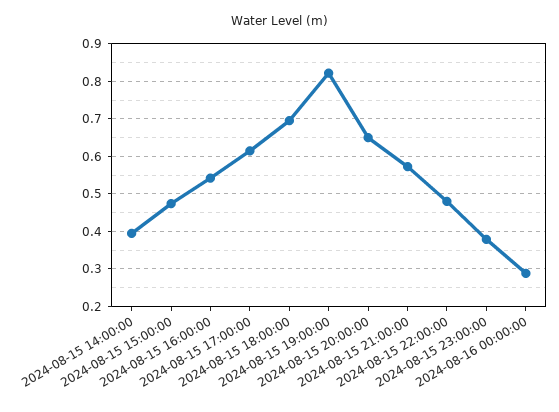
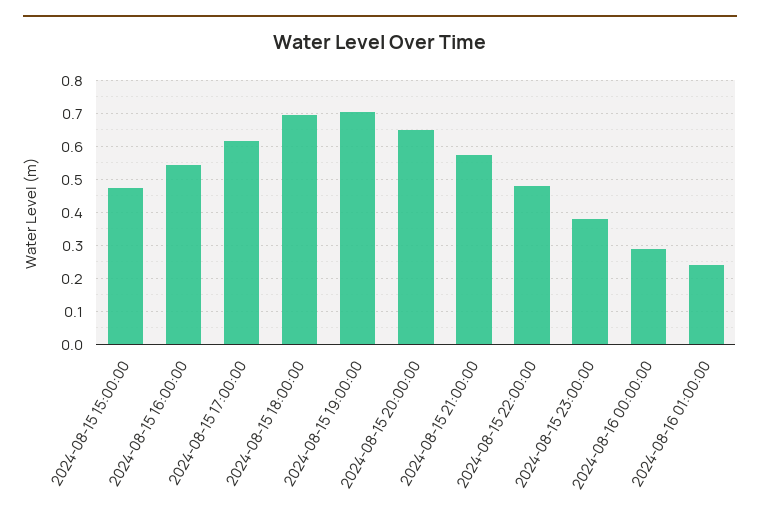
2024-08-15 14:00:00: 0.4 -> none
2024-08-15 19:00:00: 0.82 -> 0.7
2024-08-16 01:00:00: none -> 0.24

